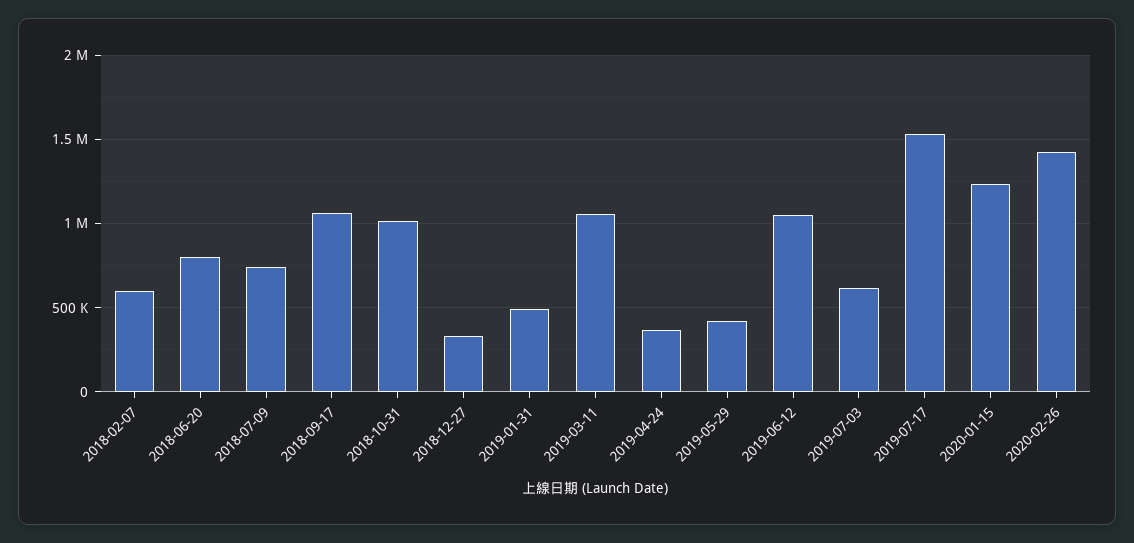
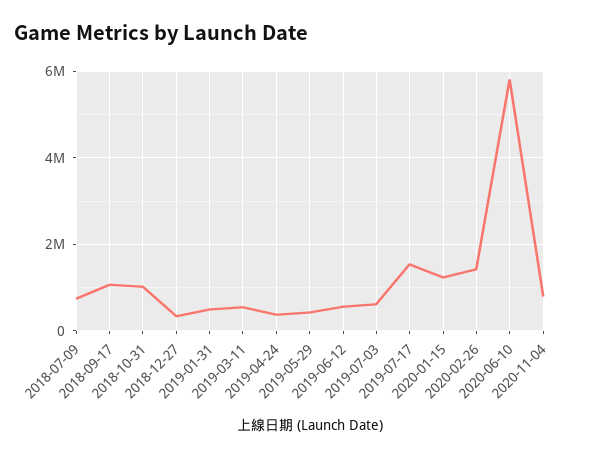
2018-02-07: 600000 -> none
2018-06-20: 800000 -> none
2019-03-11: 1050000 -> 600000
2019-06-12: 1050000 -> 600000
2020-06-10: none -> 5800000
2020-11-04: none -> 800000

